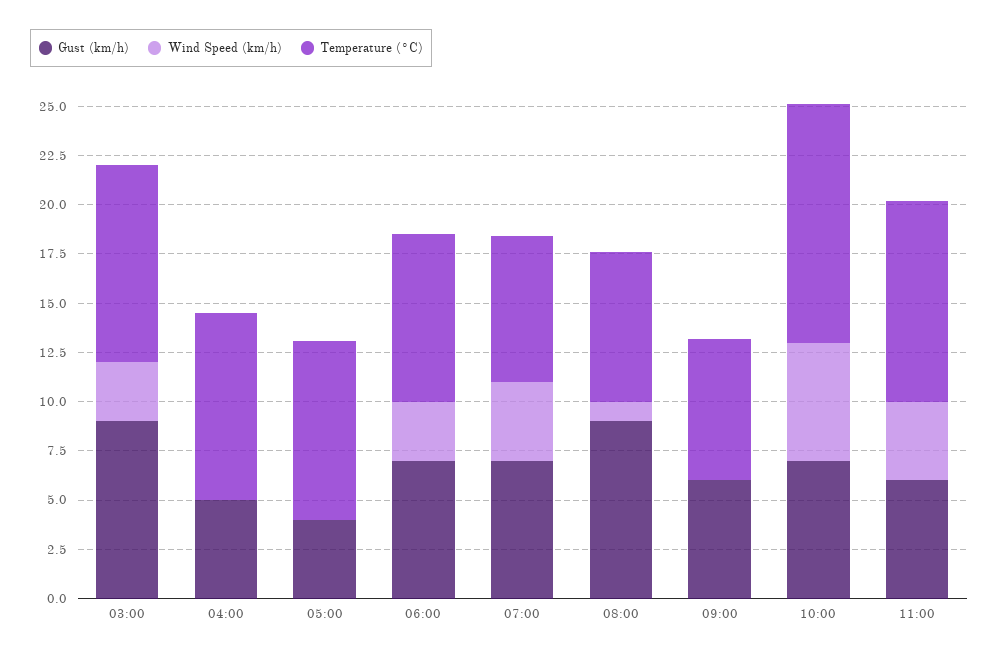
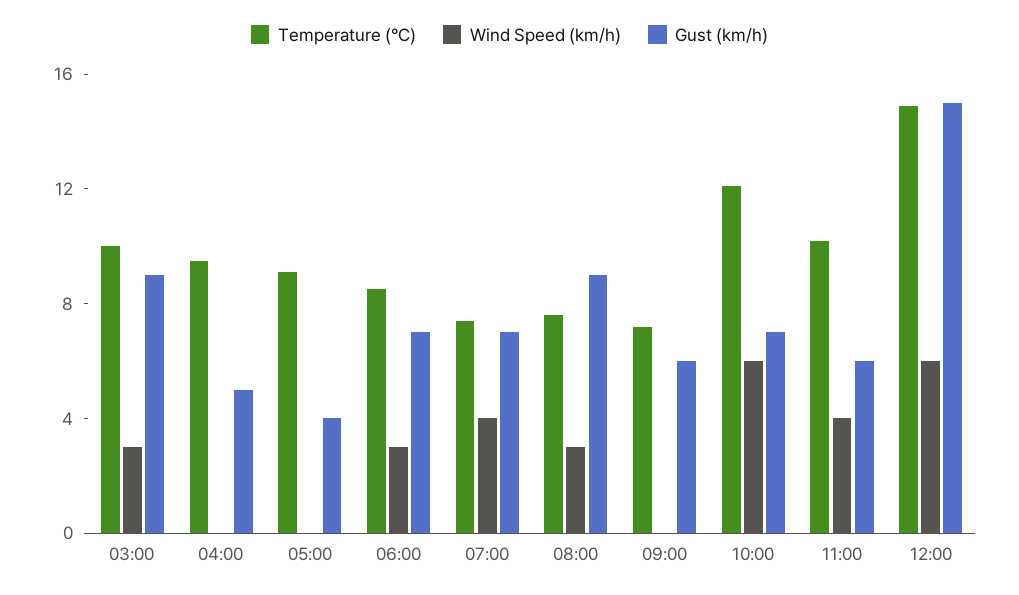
Wind Speed (km/h), 08:00: 1 -> 3
Temperature (°C), 12:00: none -> 15
Wind Speed (km/h), 12:00: none -> 6
Gust (km/h), 12:00: none -> 15

